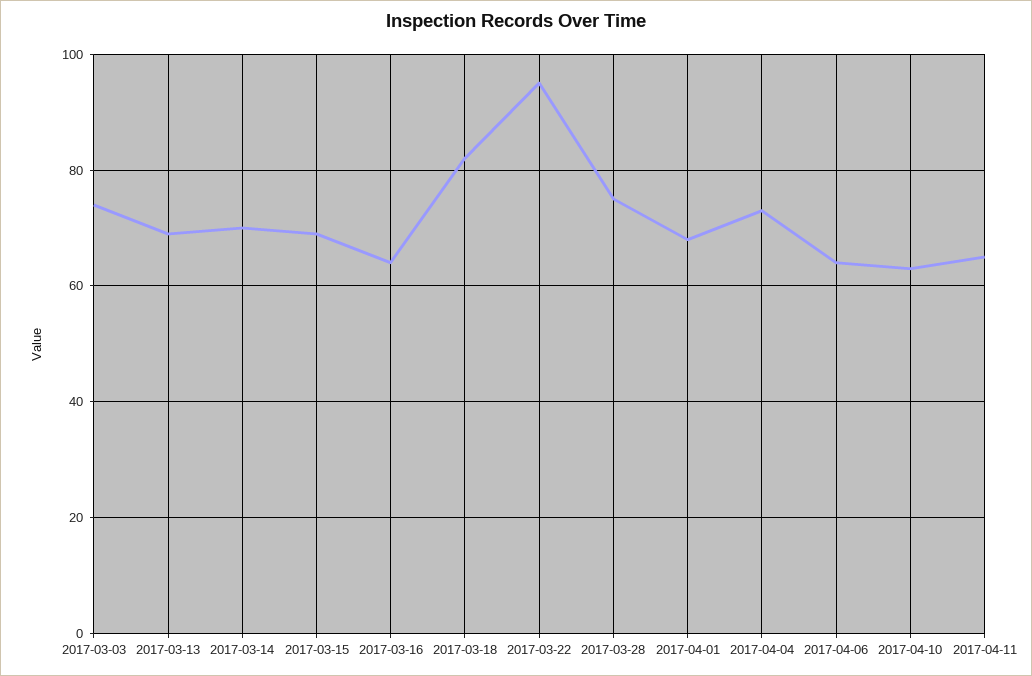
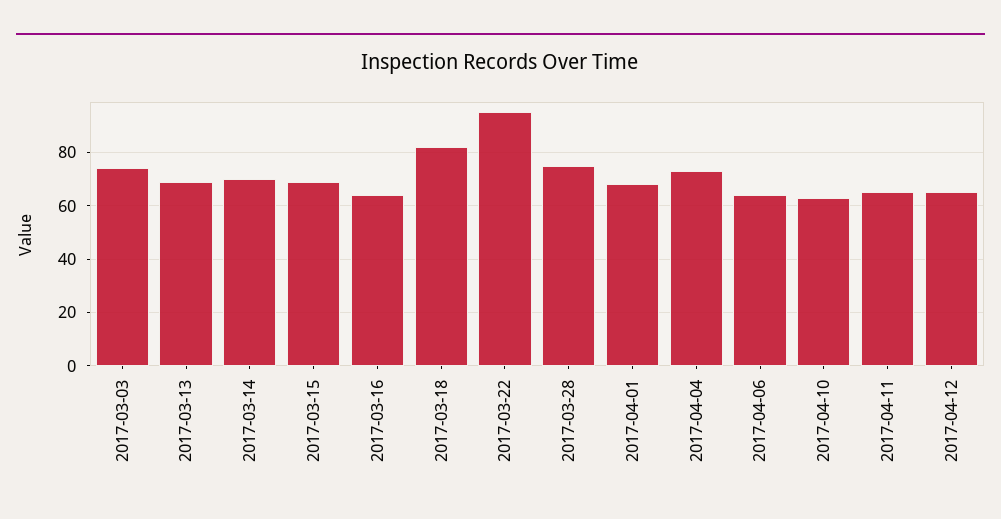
2017-04-12: none -> 65

